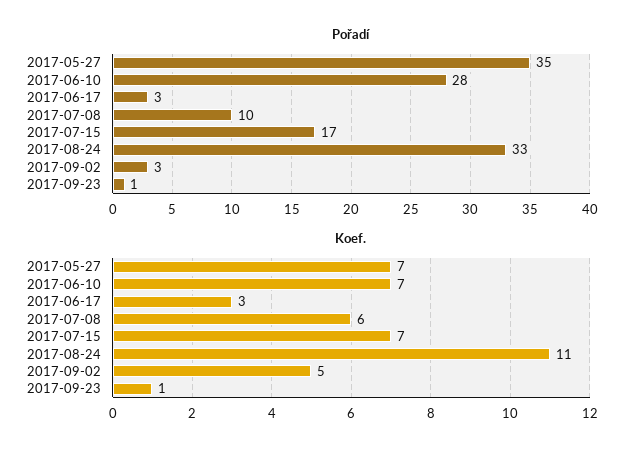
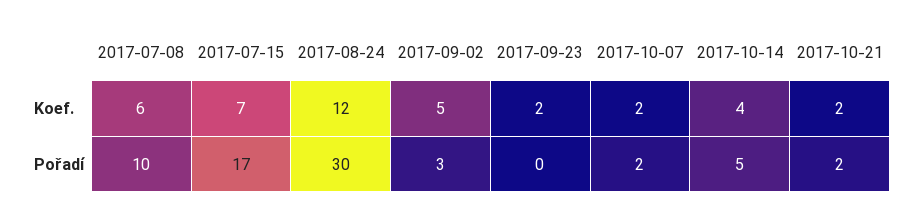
Pořadí, 2017-05-27: 35 -> none
Pořadí, 2017-06-10: 28 -> none
Pořadí, 2017-06-17: 3 -> none
Pořadí, 2017-08-24: 33 -> 30
Pořadí, 2017-09-23: 1 -> 0
Koef., 2017-05-27: 7 -> none
Koef., 2017-06-10: 7 -> none
Koef., 2017-06-17: 3 -> none
Koef., 2017-08-24: 11 -> 12
Koef., 2017-09-23: 1 -> 2
Koef., 2017-10-07: none -> 2
Koef., 2017-10-14: none -> 4
Koef., 2017-10-21: none -> 2
Pořadí, 2017-10-07: none -> 2
Pořadí, 2017-10-14: none -> 5
Pořadí, 2017-10-21: none -> 2

